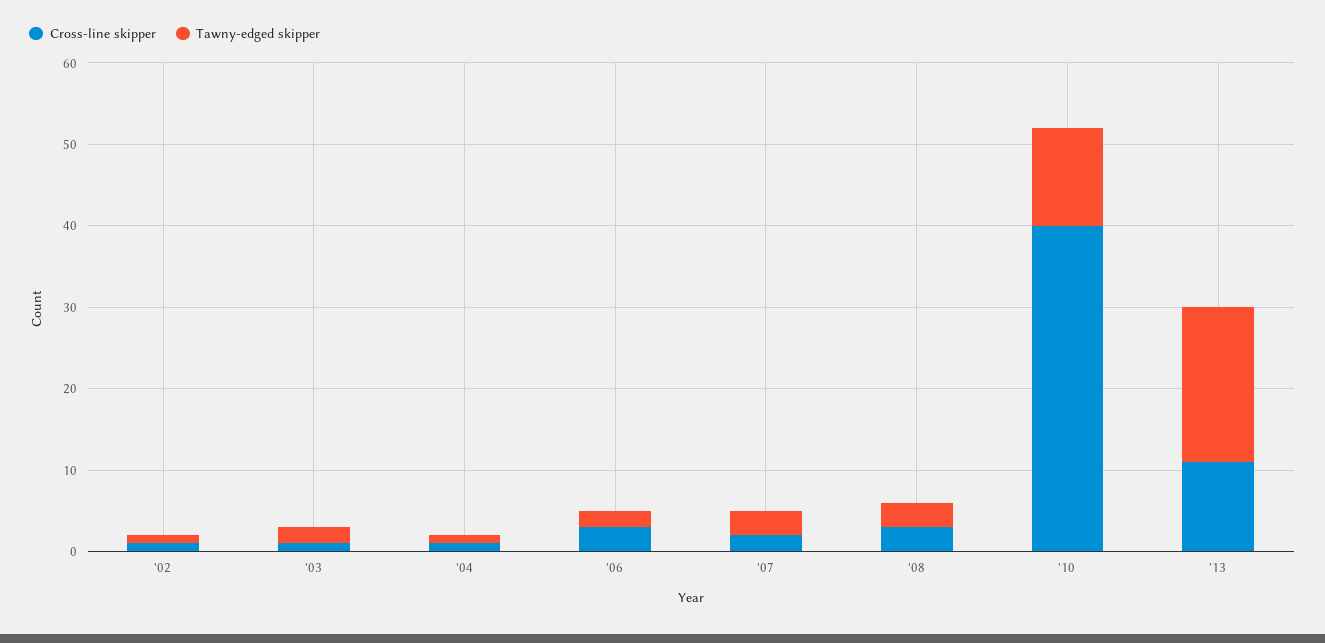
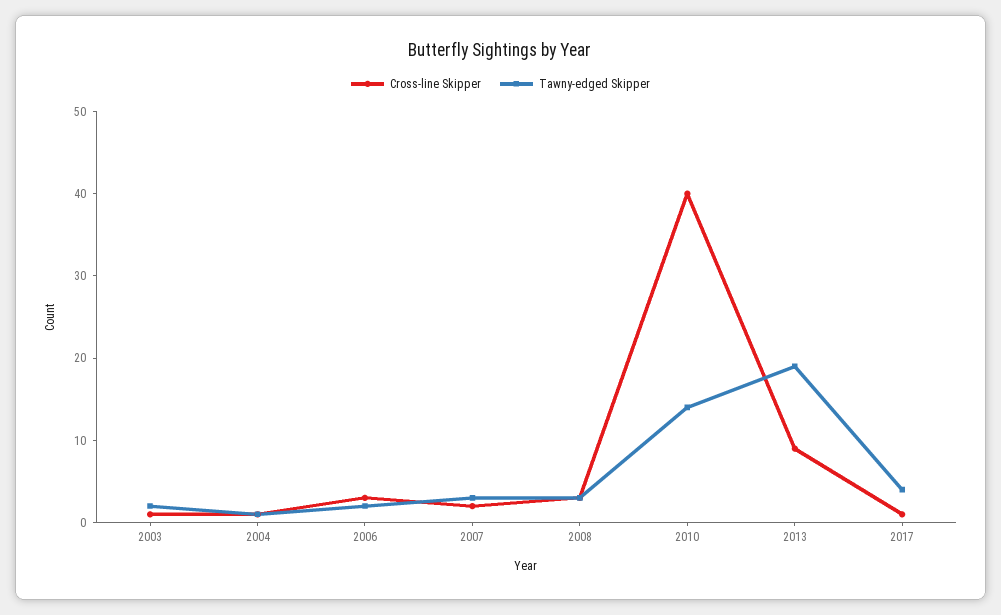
Cross-line skipper, '02: 1 -> none
Tawny-edged skipper, '02: 1 -> none
Tawny-edged skipper, '10: 12 -> 14
Cross-line skipper, '13: 11 -> 9
Cross-line skipper, 2017: none -> 1
Tawny-edged skipper, 2017: none -> 4

